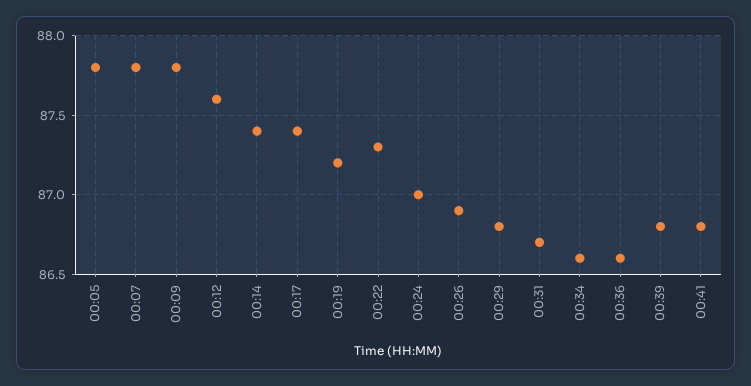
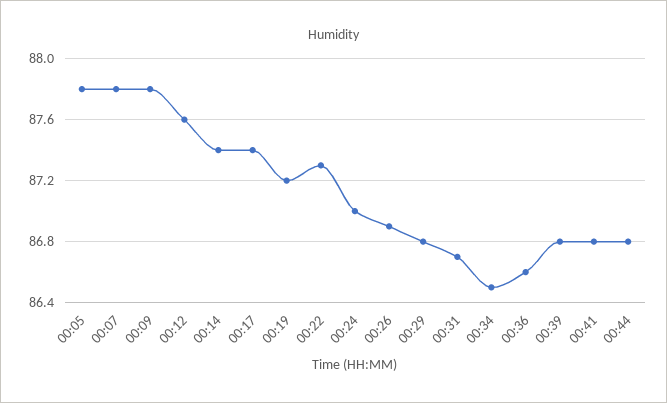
00:34: 86.6 -> 86.5
00:44: none -> 86.8

